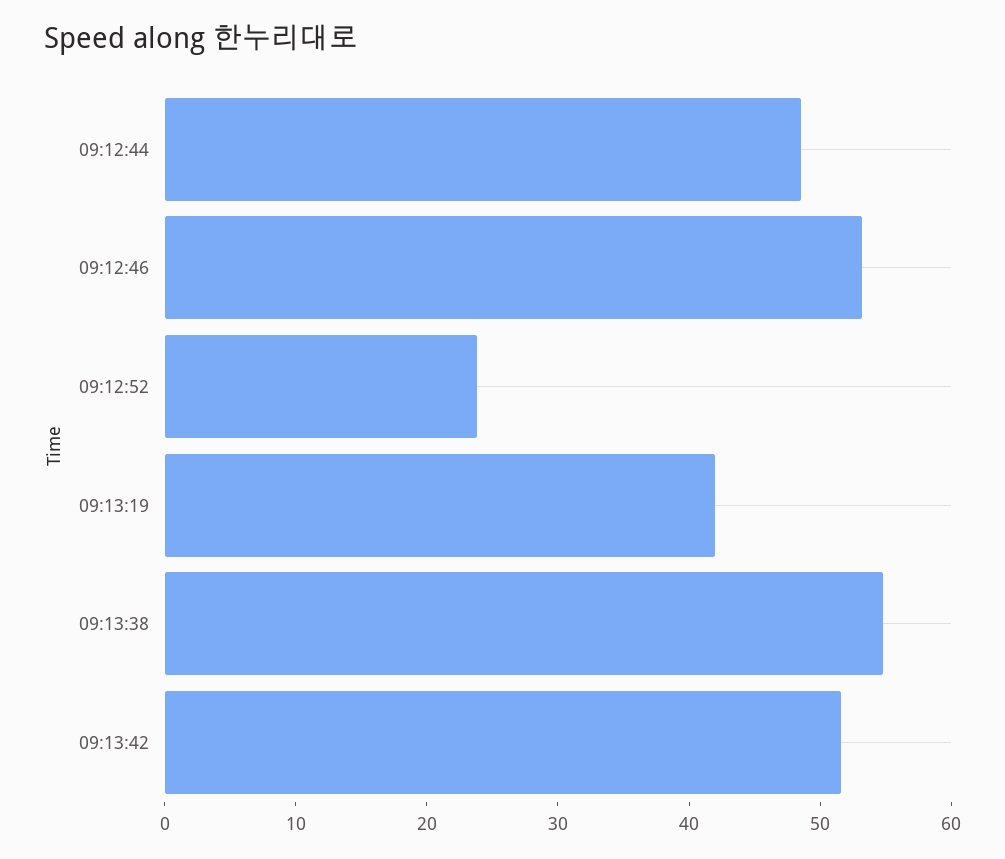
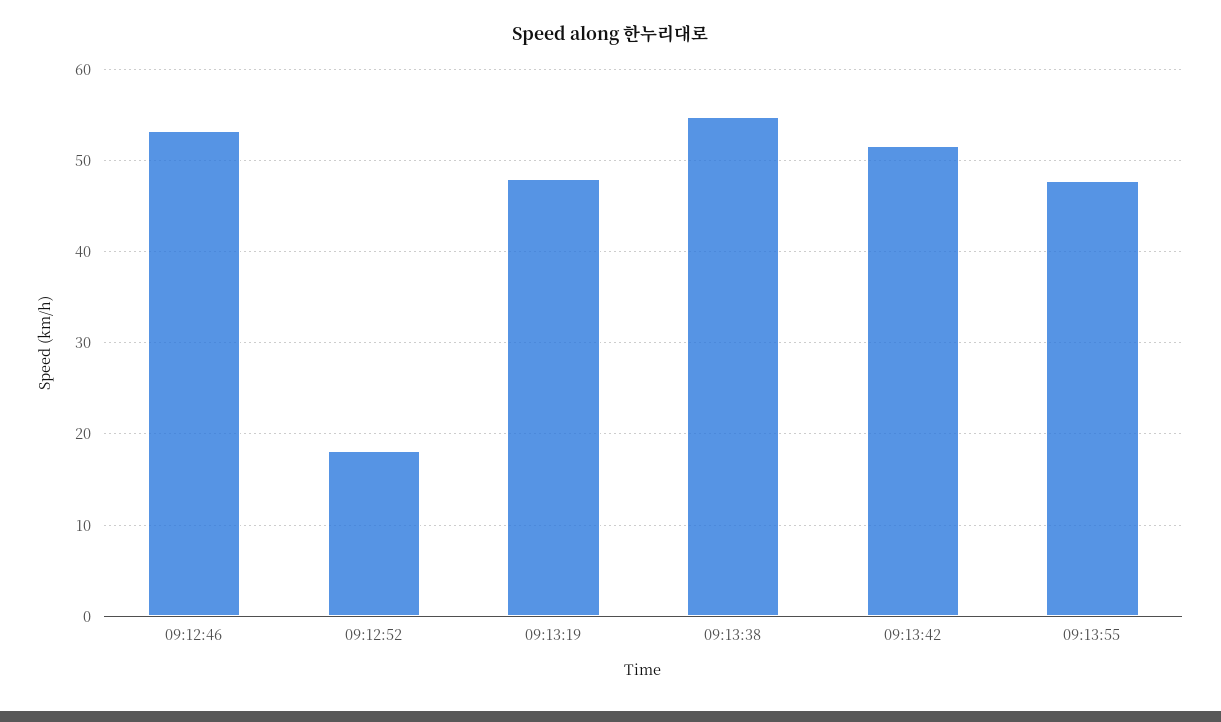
09:12:44: 48 -> none
09:12:52: 24 -> 18
09:13:19: 42 -> 48
09:13:55: none -> 48

